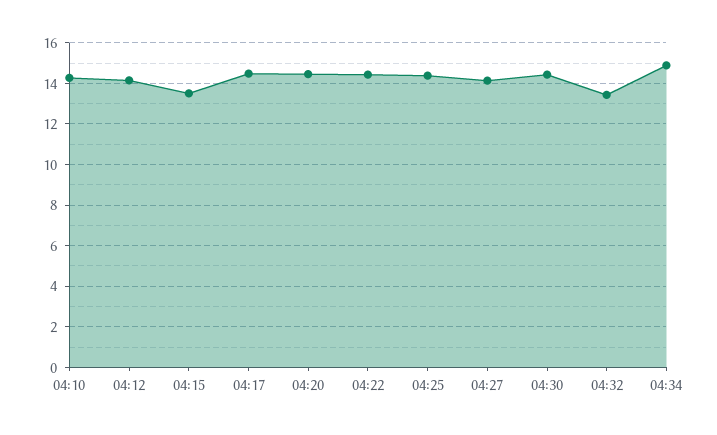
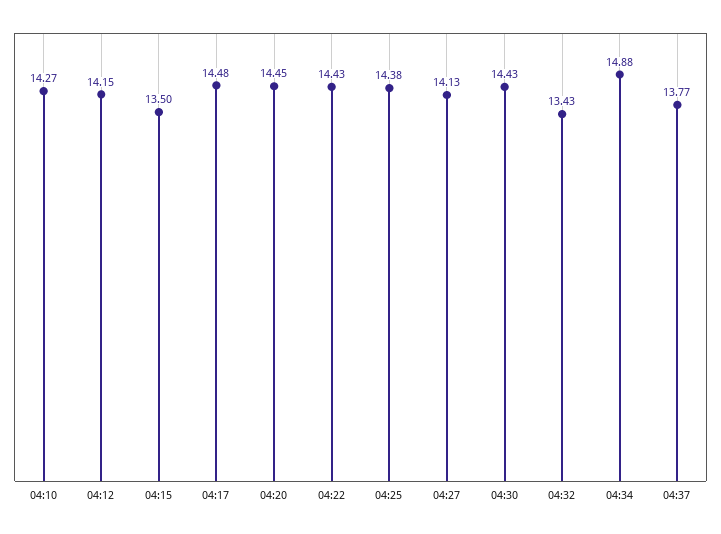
04:37: none -> 13.77

